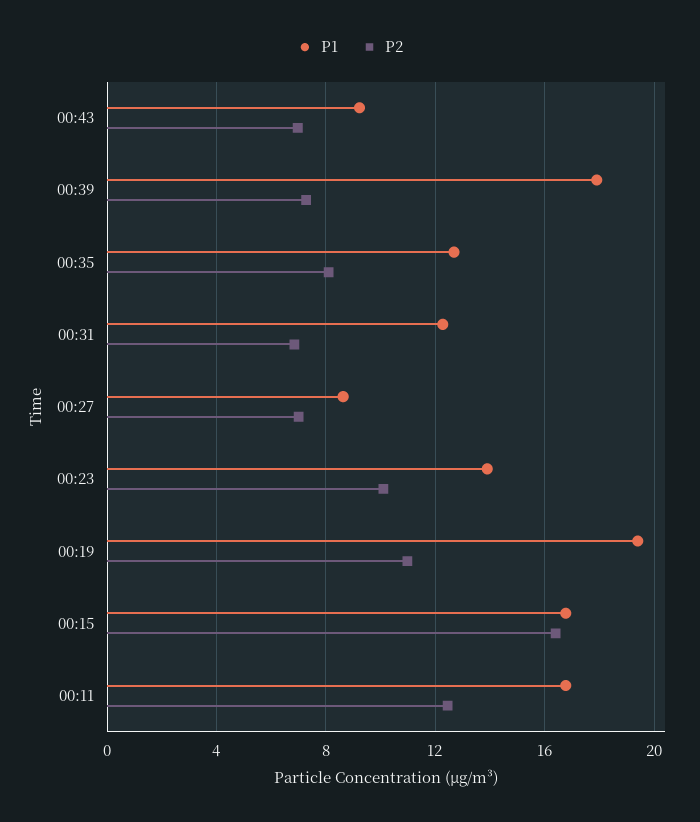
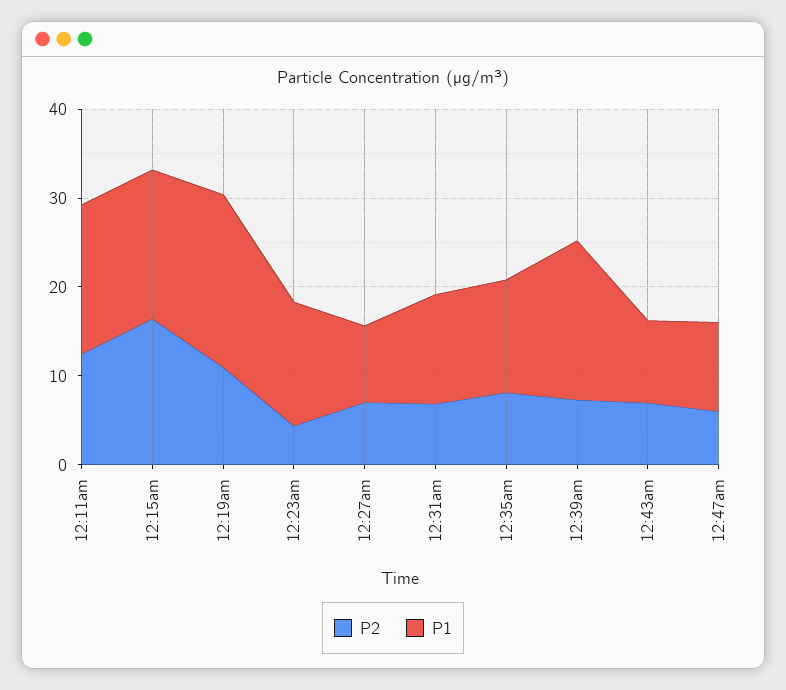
P2, 00:23: 10 -> 4
P2, 12:47am: none -> 6
P1, 12:47am: none -> 10

